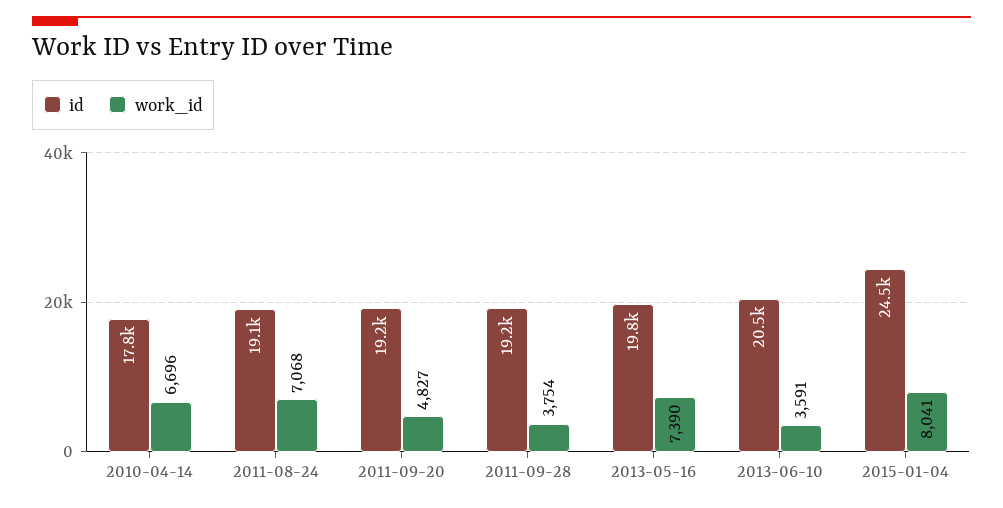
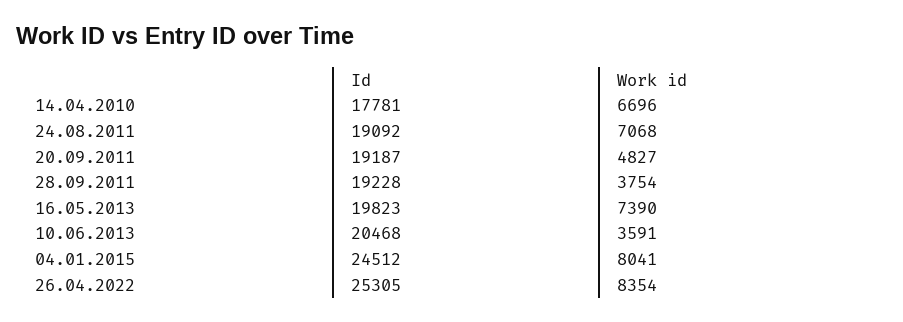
id, 26.04.2022: none -> 25305
work_id, 26.04.2022: none -> 8354

